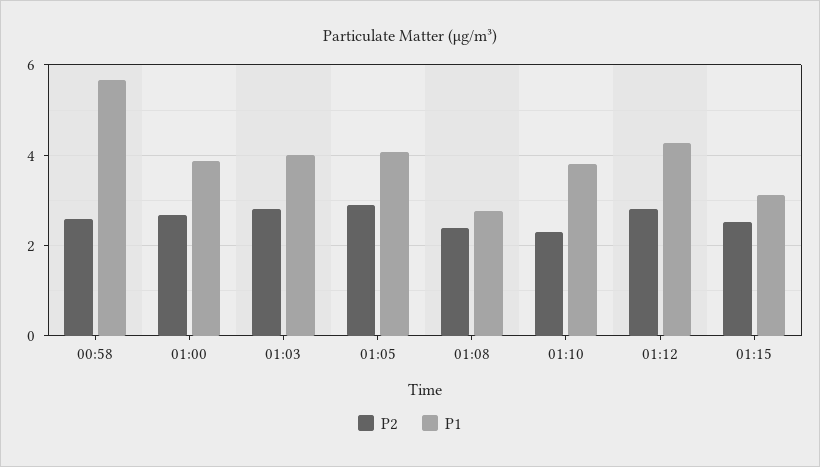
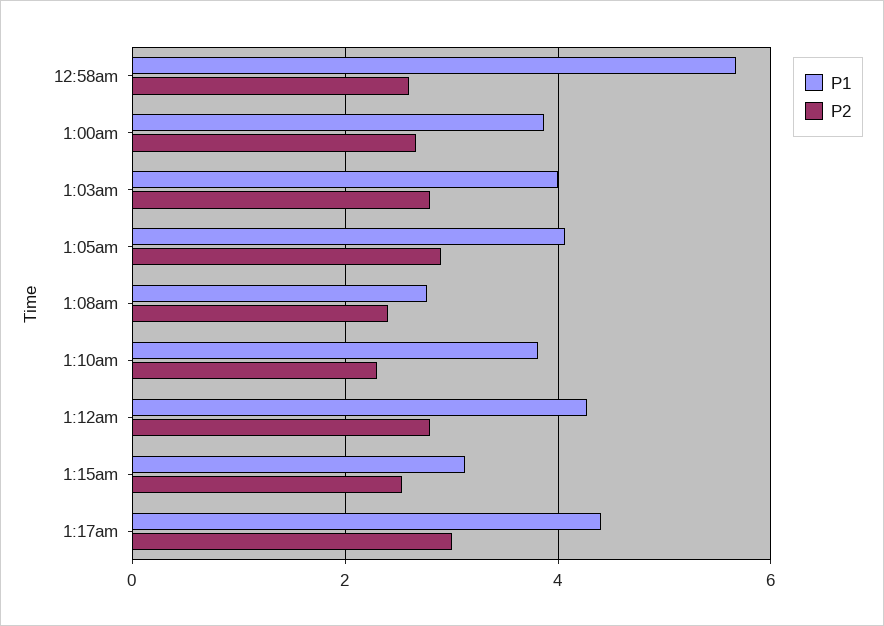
P1, 1:17am: none -> 4.4
P2, 1:17am: none -> 3

